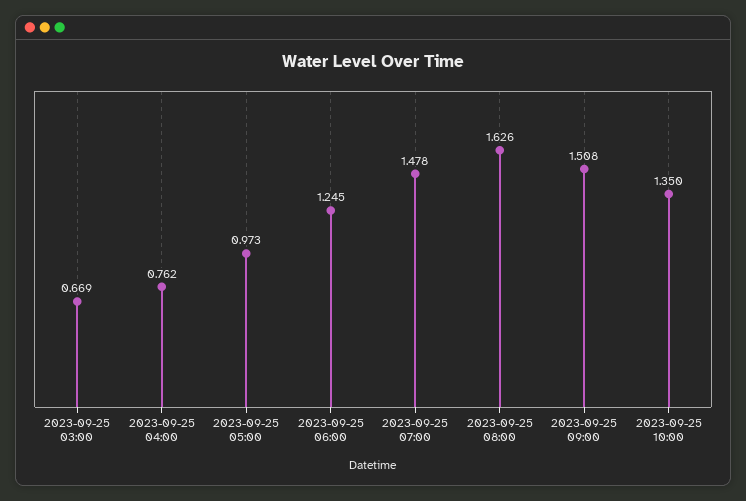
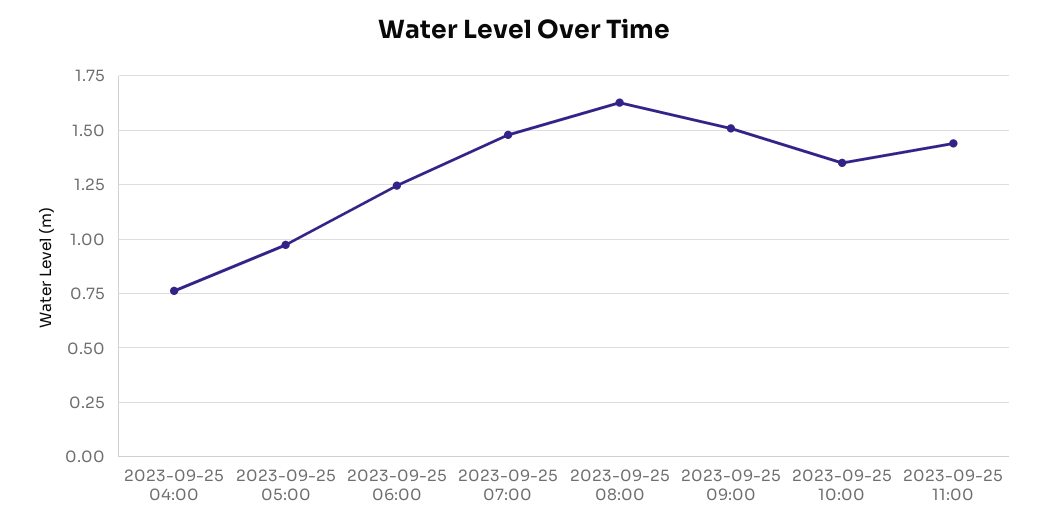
2023-09-25 03:00: 0.669 -> none
2023-09-25 11:00: none -> 1.45

